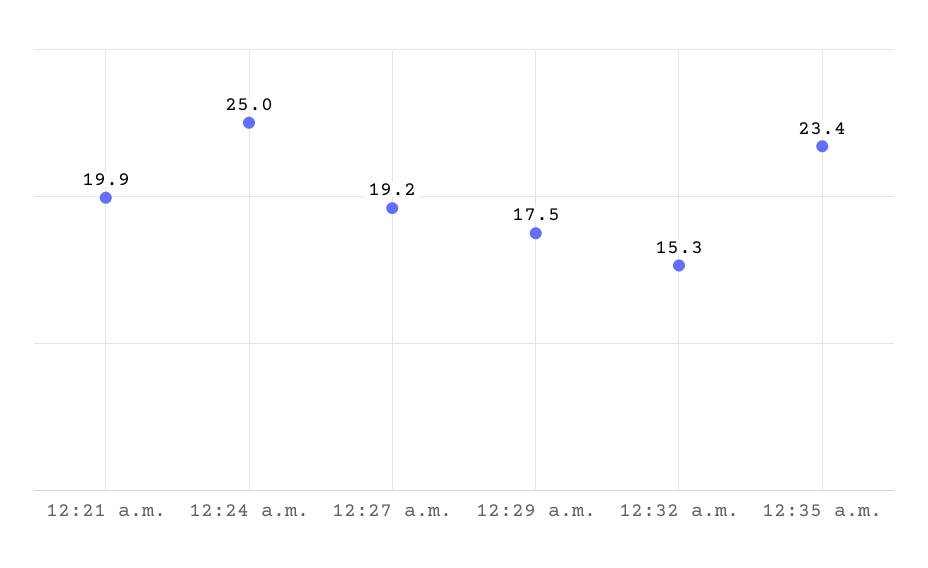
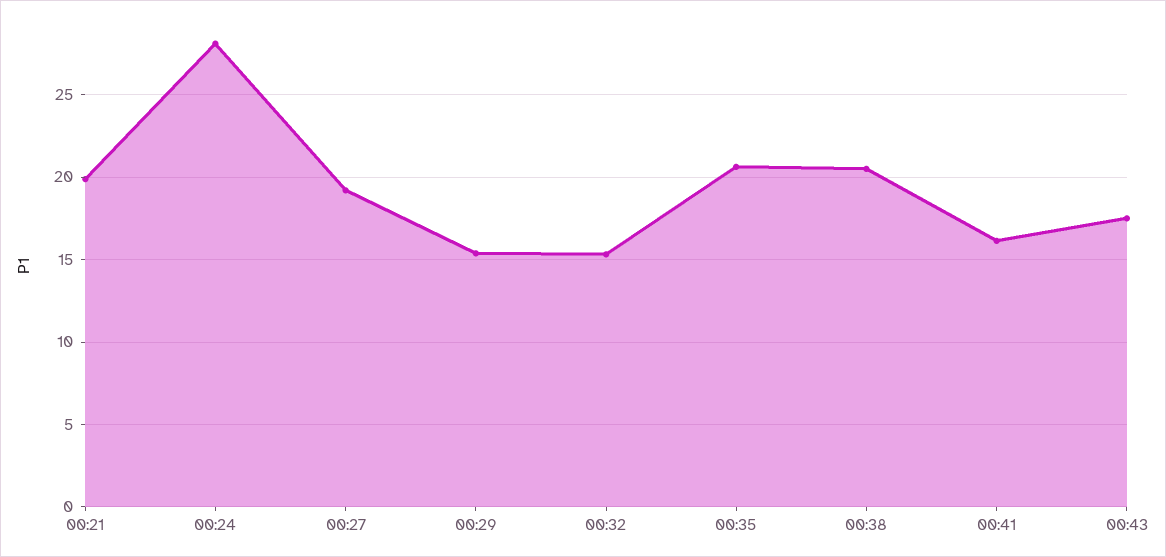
12:24 a.m.: 25 -> 28
12:29 a.m.: 17.5 -> 15.5
12:35 a.m.: 23.4 -> 20.5
00:38: none -> 20.5
00:41: none -> 16
00:43: none -> 17.5

